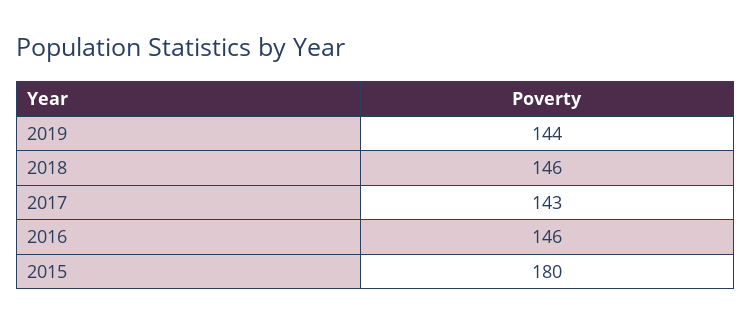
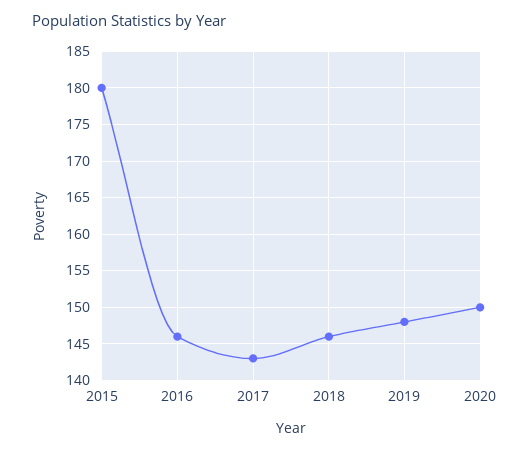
2019: 144 -> 148
2020: none -> 150

